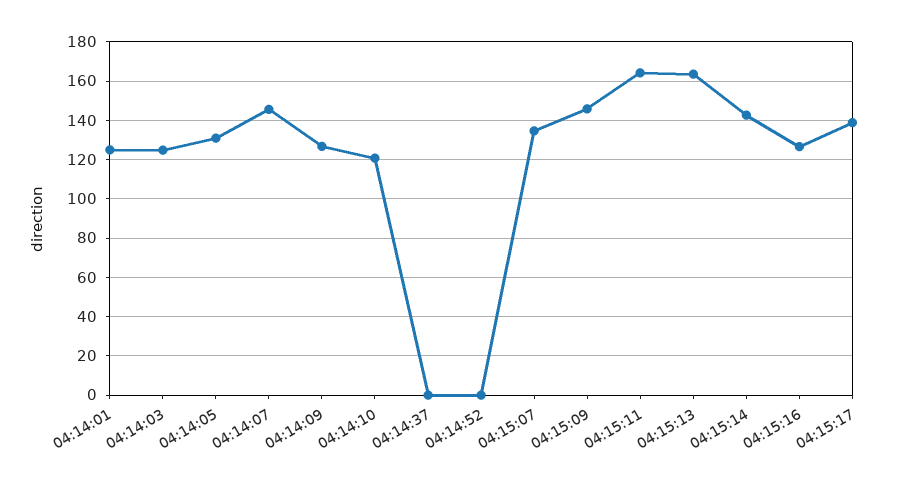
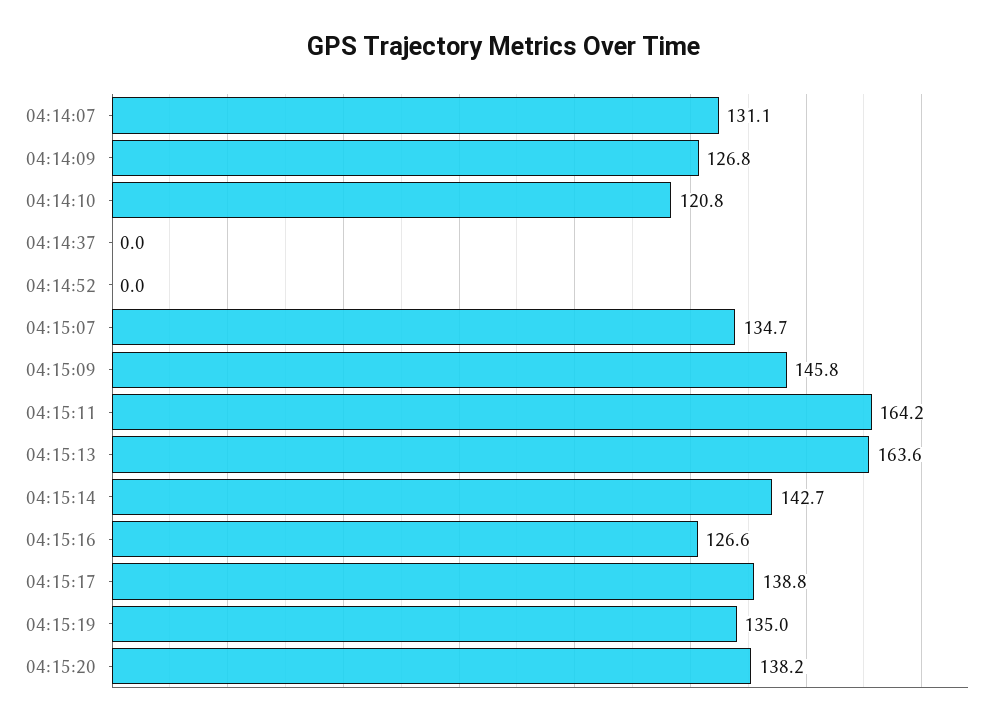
04:14:01: 125 -> none
04:14:03: 125 -> none
04:14:05: 130 -> none
04:14:07: 145 -> 131.1
04:15:19: none -> 135
04:15:20: none -> 138.2

